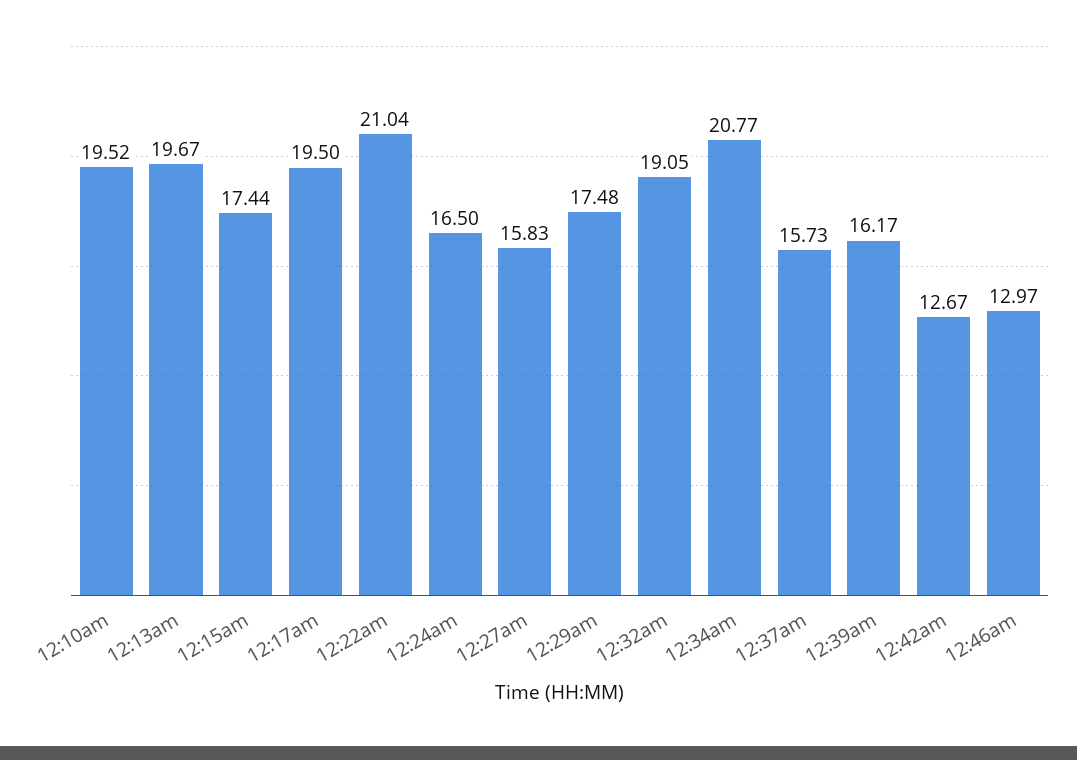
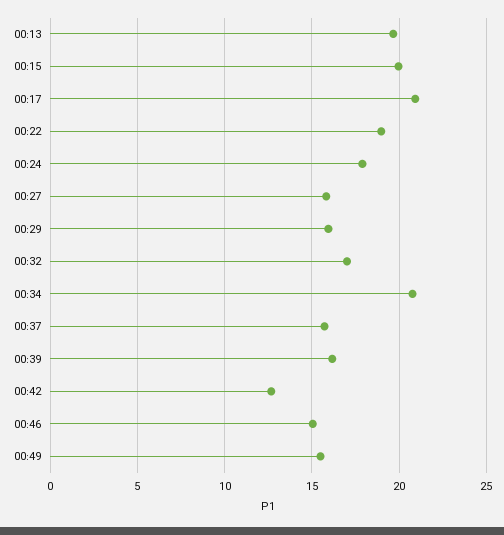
12:10am: 19.52 -> none
12:15am: 17.44 -> 20
12:17am: 19.5 -> 21
12:22am: 21.04 -> 19
12:24am: 16.5 -> 18
12:29am: 17.48 -> 16
12:32am: 19.05 -> 17
12:46am: 12.97 -> 15
00:49: none -> 15.5

